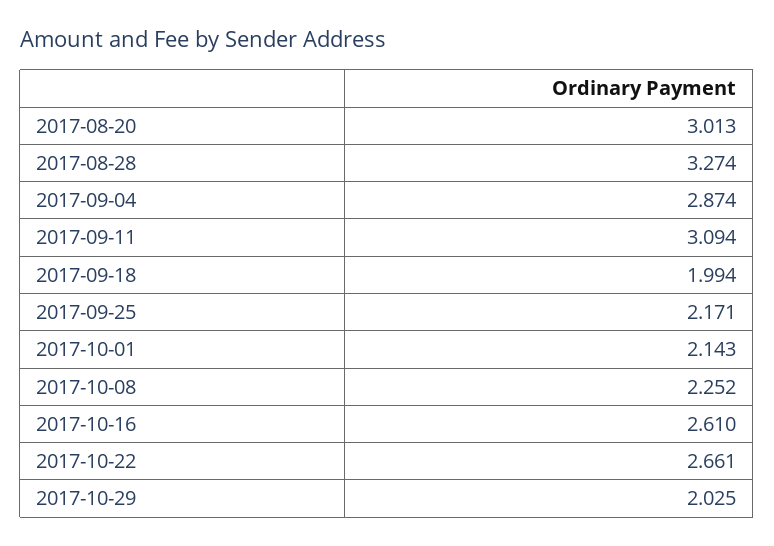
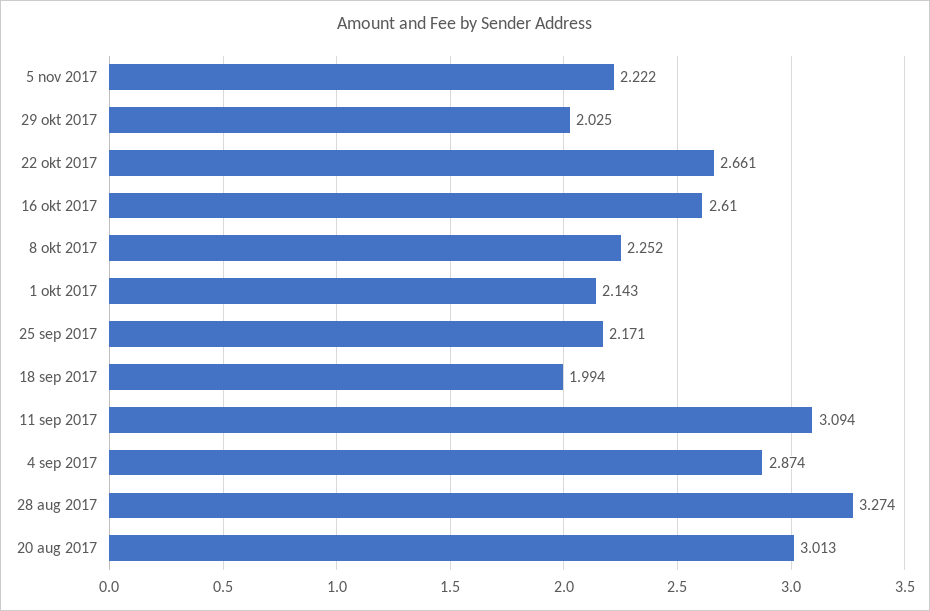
5 nov 2017: none -> 2.222

